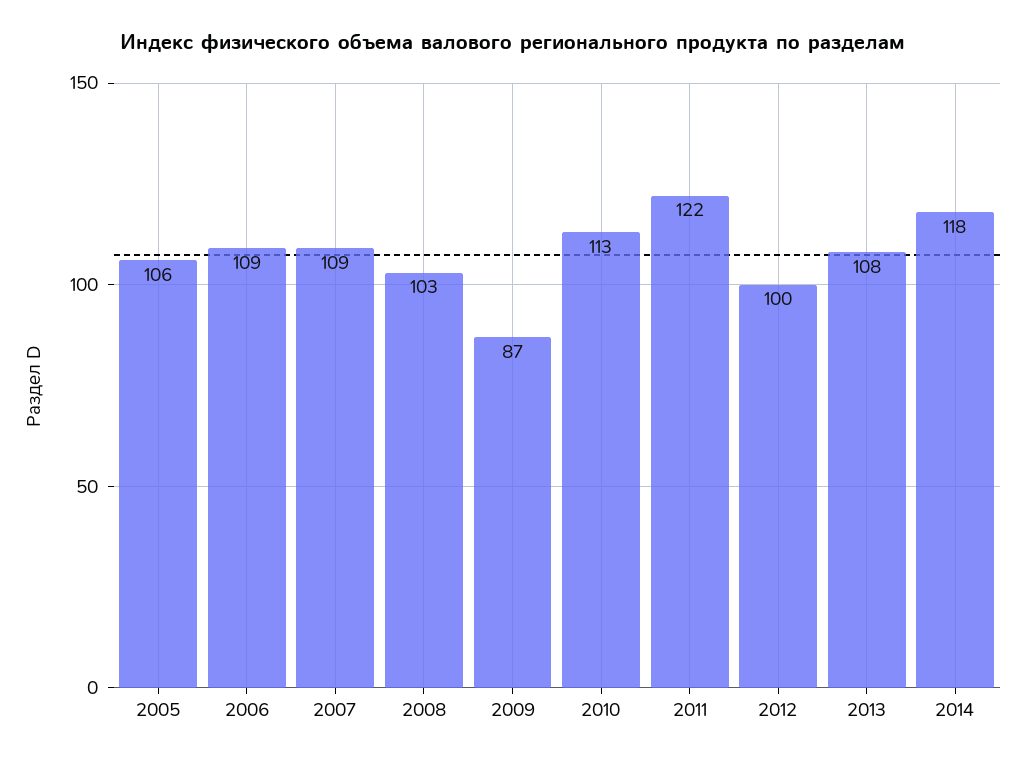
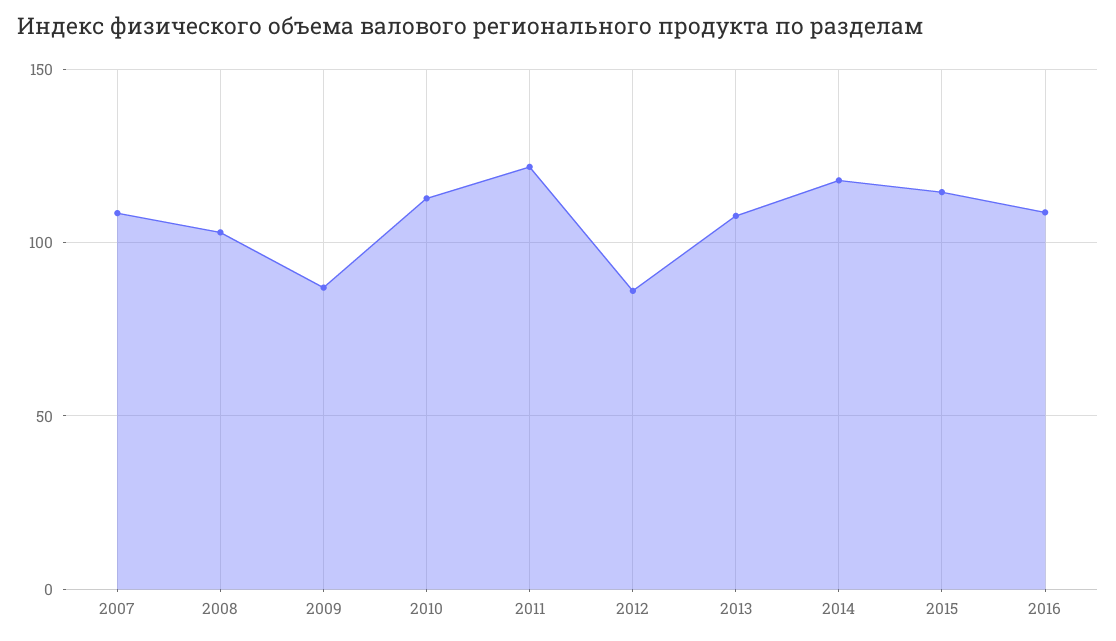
2005: 106 -> none
2006: 109 -> none
2012: 100 -> 85
2015: none -> 115
2016: none -> 110

